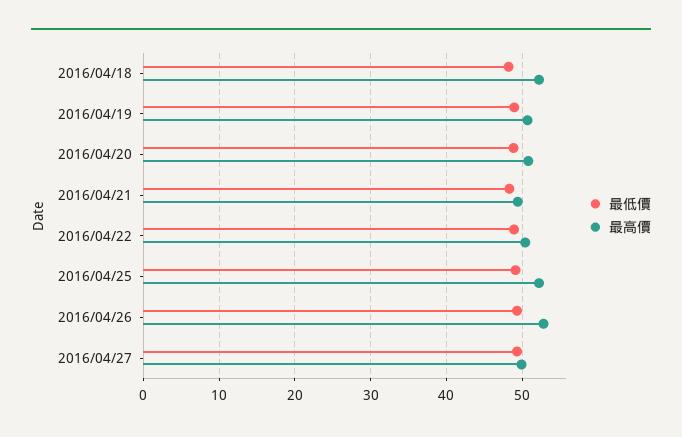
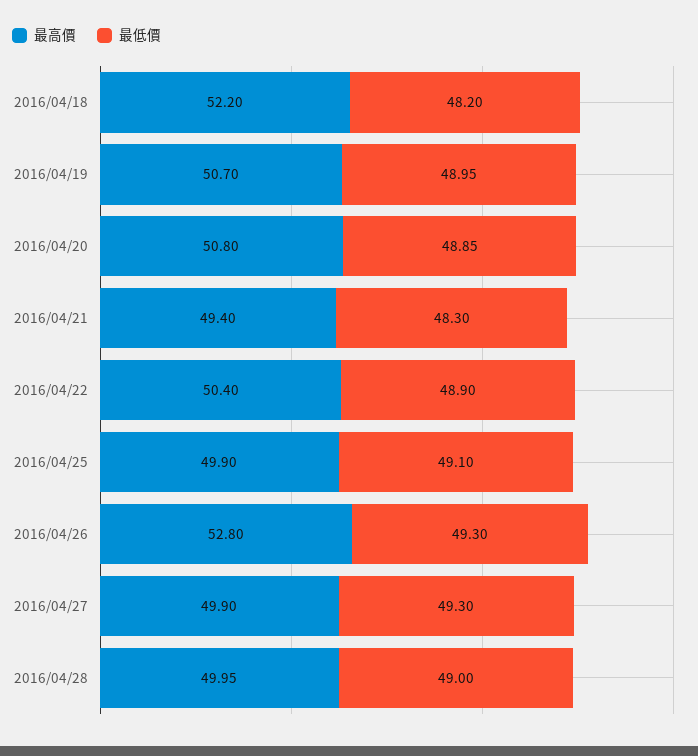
最高價, 2016/04/25: 52 -> 49.9
最高價, 2016/04/28: none -> 49.95
最低價, 2016/04/28: none -> 49

